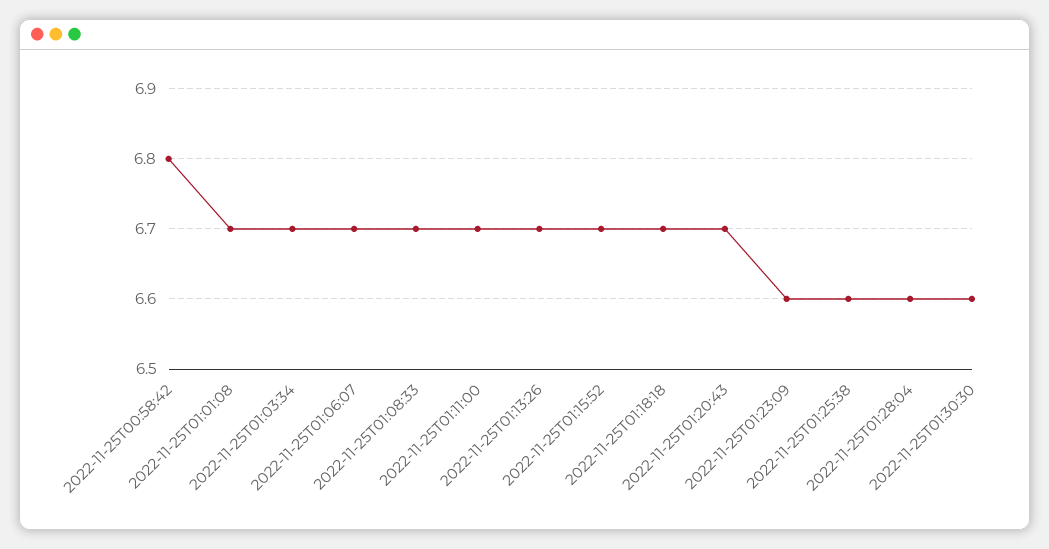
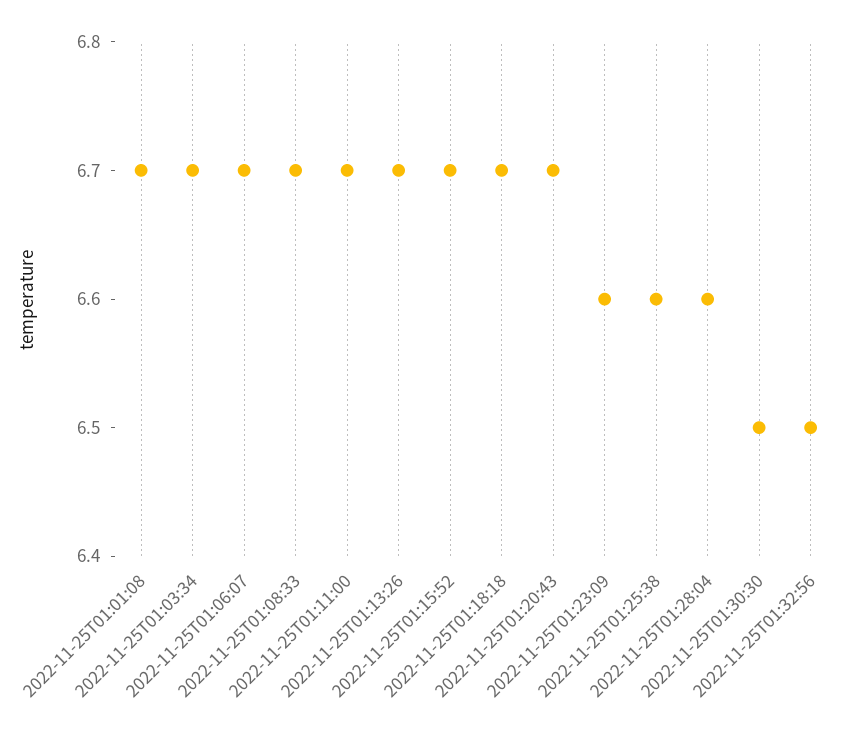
2022-11-25T00:58:42: 6.8 -> none
2022-11-25T01:30:30: 6.6 -> 6.5
2022-11-25T01:32:56: none -> 6.5

